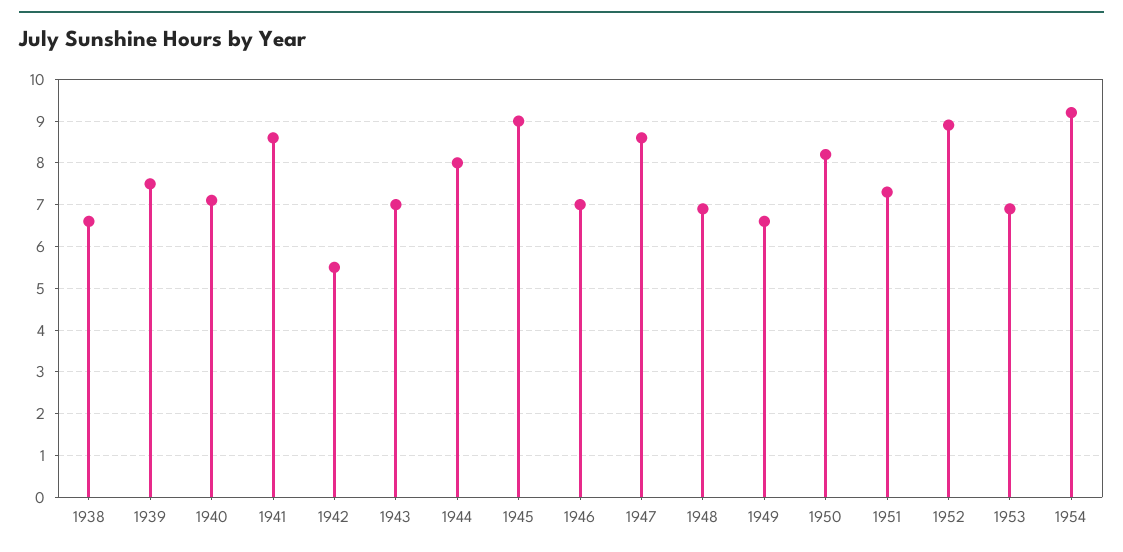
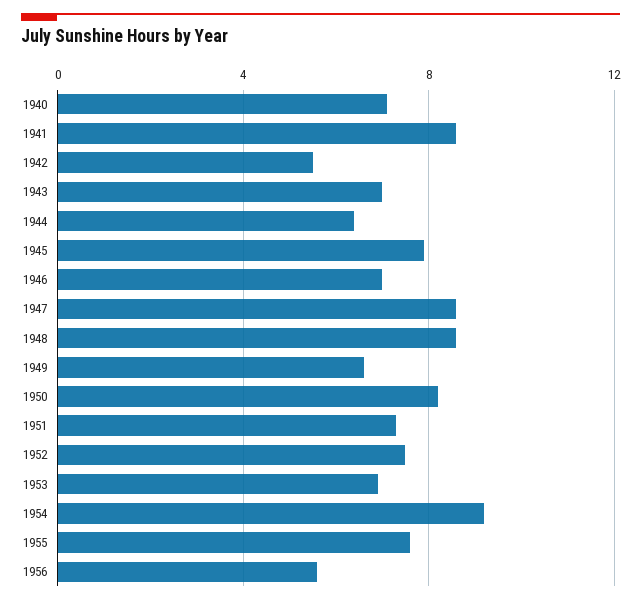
1938: 6.5 -> none
1939: 7.5 -> none
1944: 8 -> 6.5
1945: 9 -> 8
1948: 7 -> 8.5
1952: 9 -> 7.5
1955: none -> 7.5
1956: none -> 5.5

